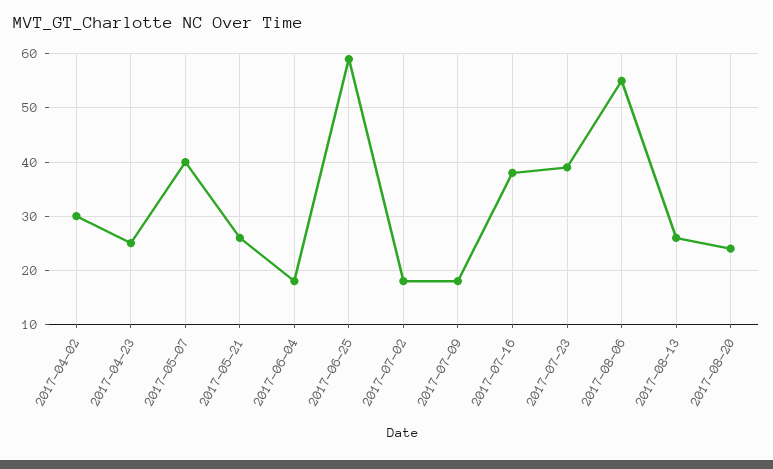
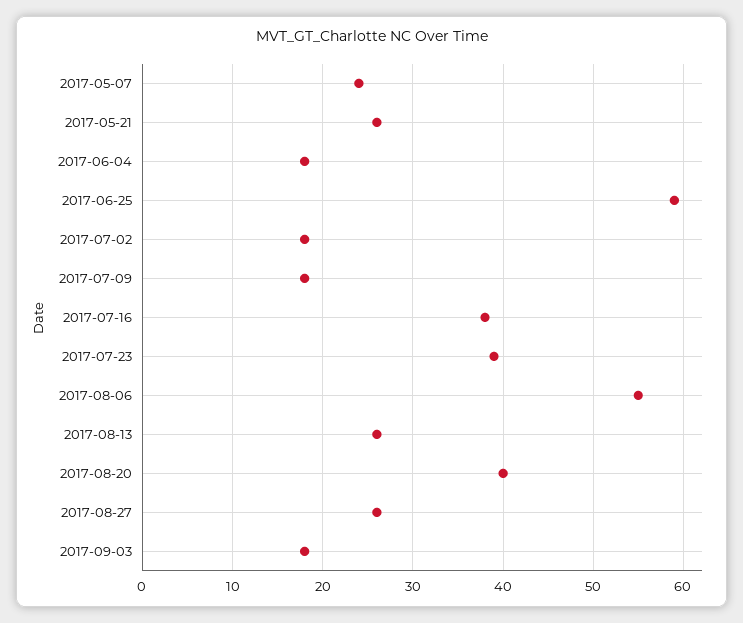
2017-04-02: 30 -> none
2017-04-23: 25 -> none
2017-05-07: 40 -> 24
2017-08-20: 25 -> 40
2017-08-27: none -> 26
2017-09-03: none -> 18

